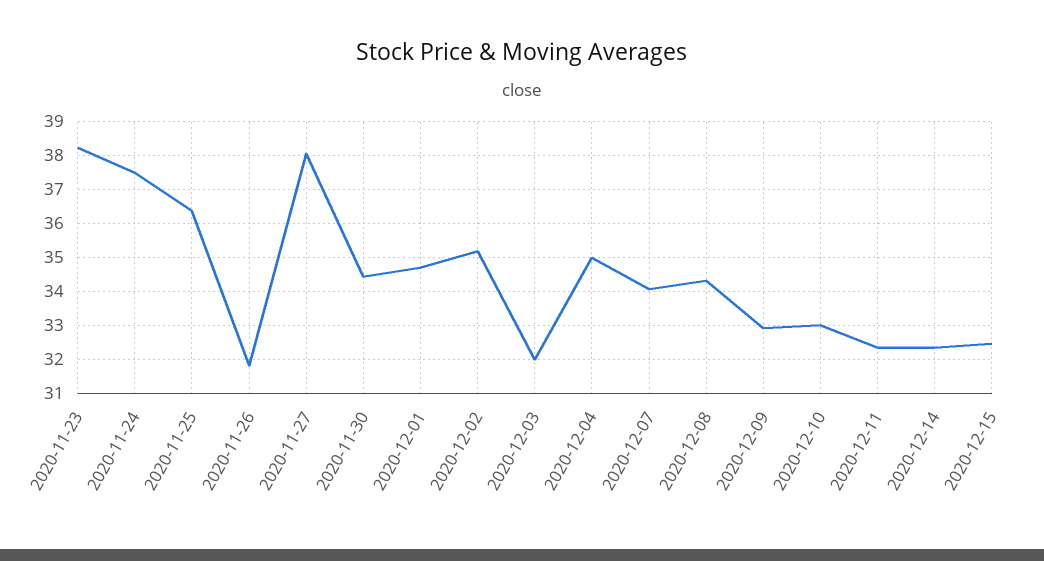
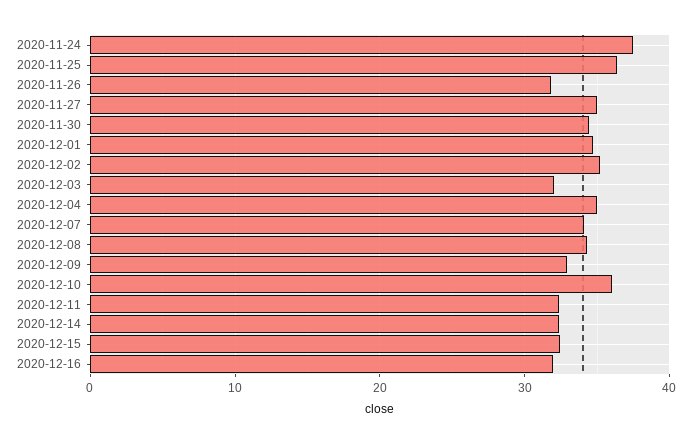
2020-11-23: 38.2 -> none
2020-11-27: 38 -> 35
2020-12-10: 33 -> 36
2020-12-16: none -> 32

